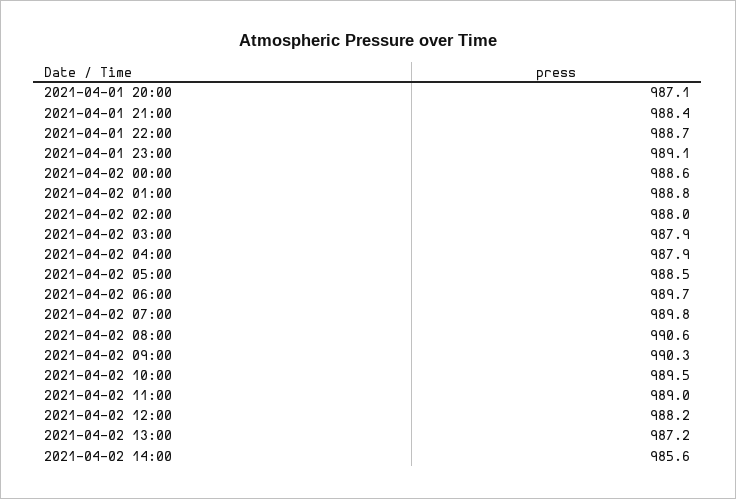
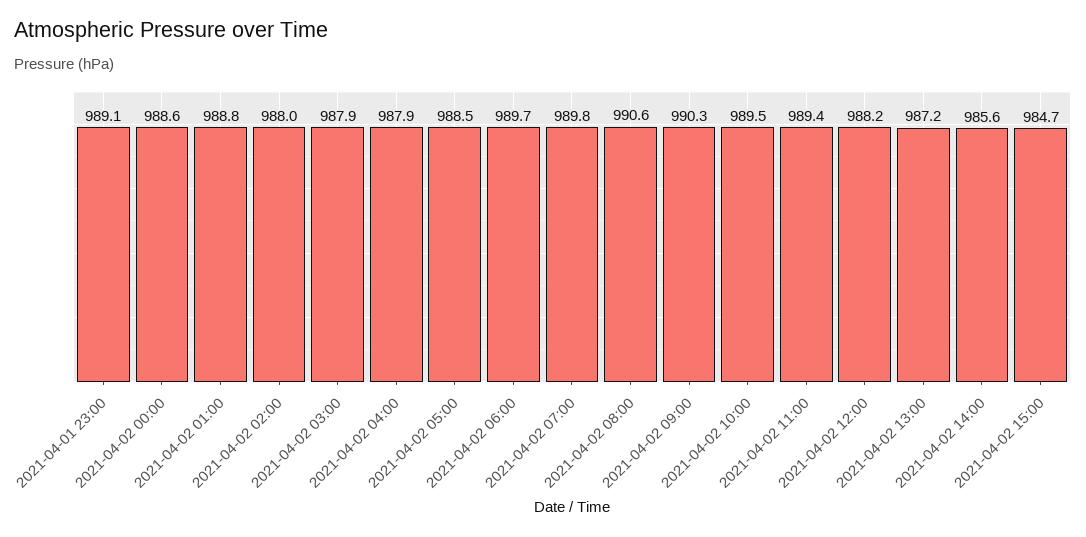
2021-04-01 20:00: 987.1 -> none
2021-04-01 21:00: 988.4 -> none
2021-04-01 22:00: 988.7 -> none
2021-04-02 11:00: 989 -> 989.4
2021-04-02 15:00: none -> 984.7

